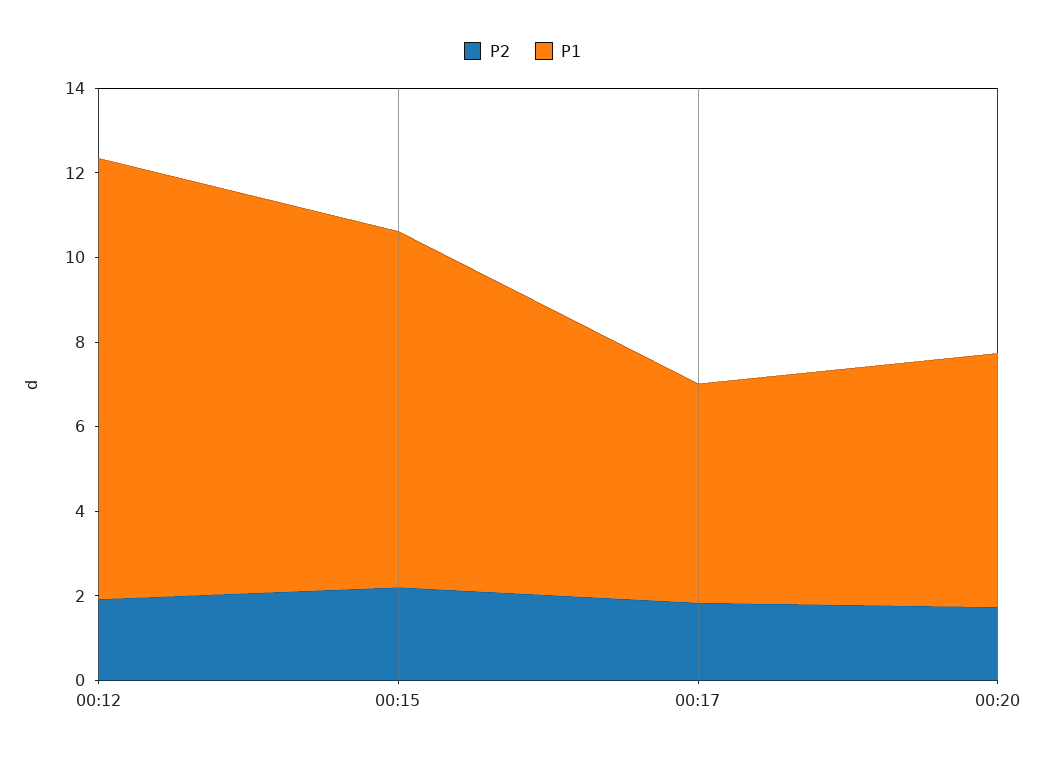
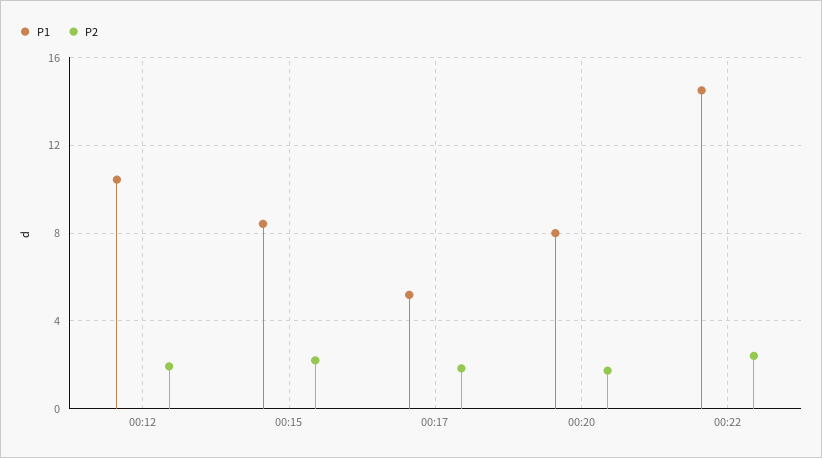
P1, 00:20: 6 -> 8
P1, 00:22: none -> 14.5
P2, 00:22: none -> 2.5

